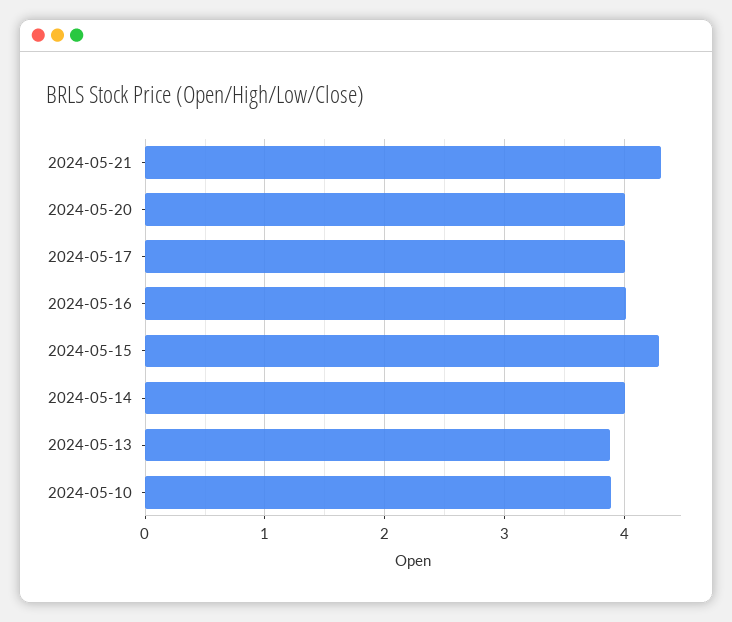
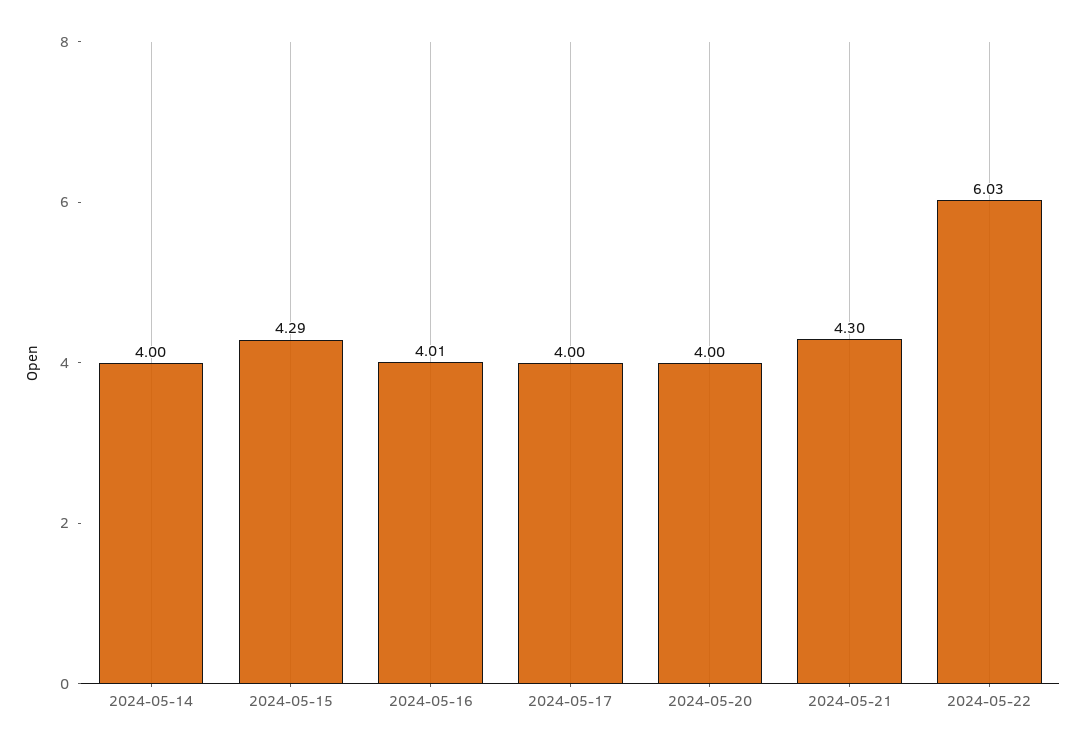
2024-05-13: 3.9 -> none
2024-05-10: 3.9 -> none
2024-05-22: none -> 6.03

